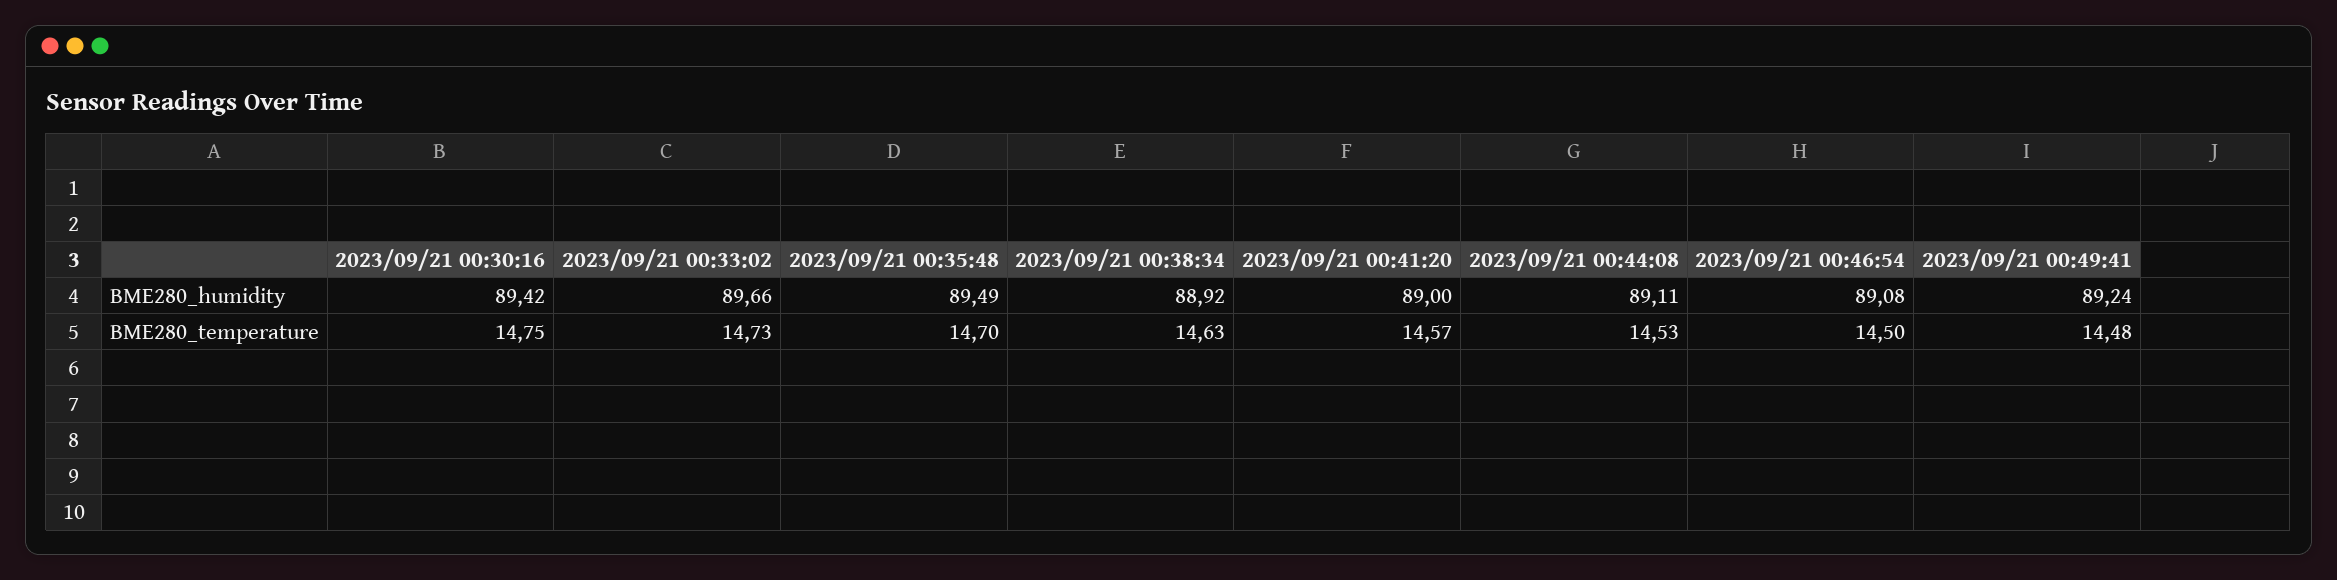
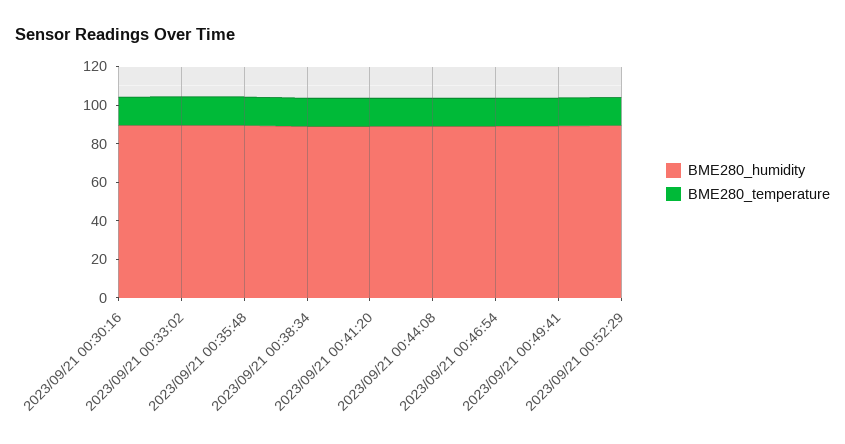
BME280_humidity, 2023/09/21 00:52:29: none -> 90
BME280_temperature, 2023/09/21 00:52:29: none -> 15

